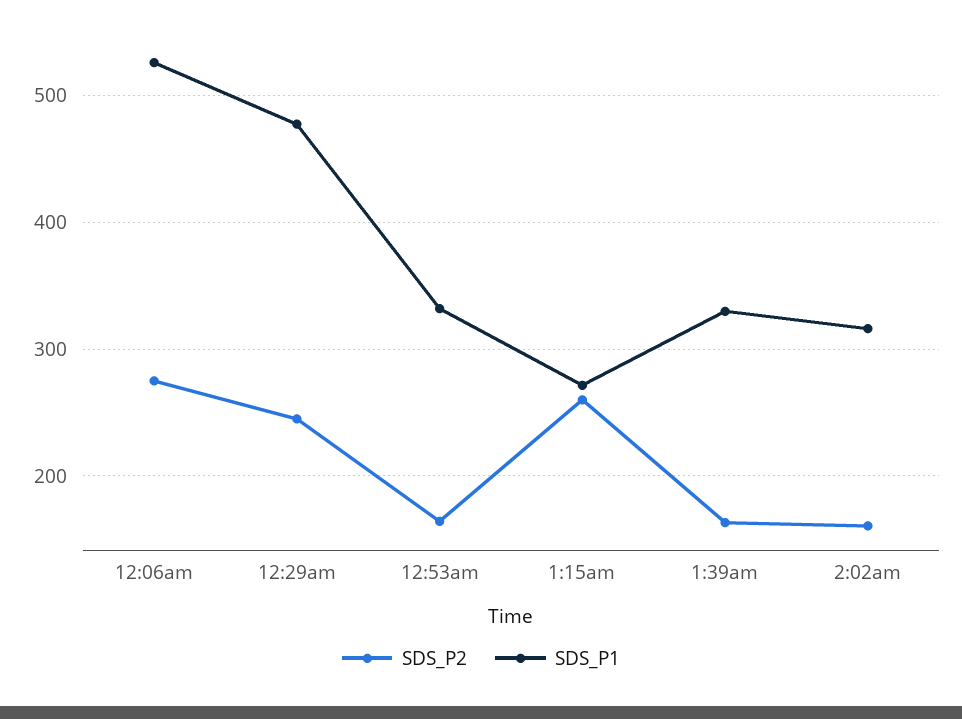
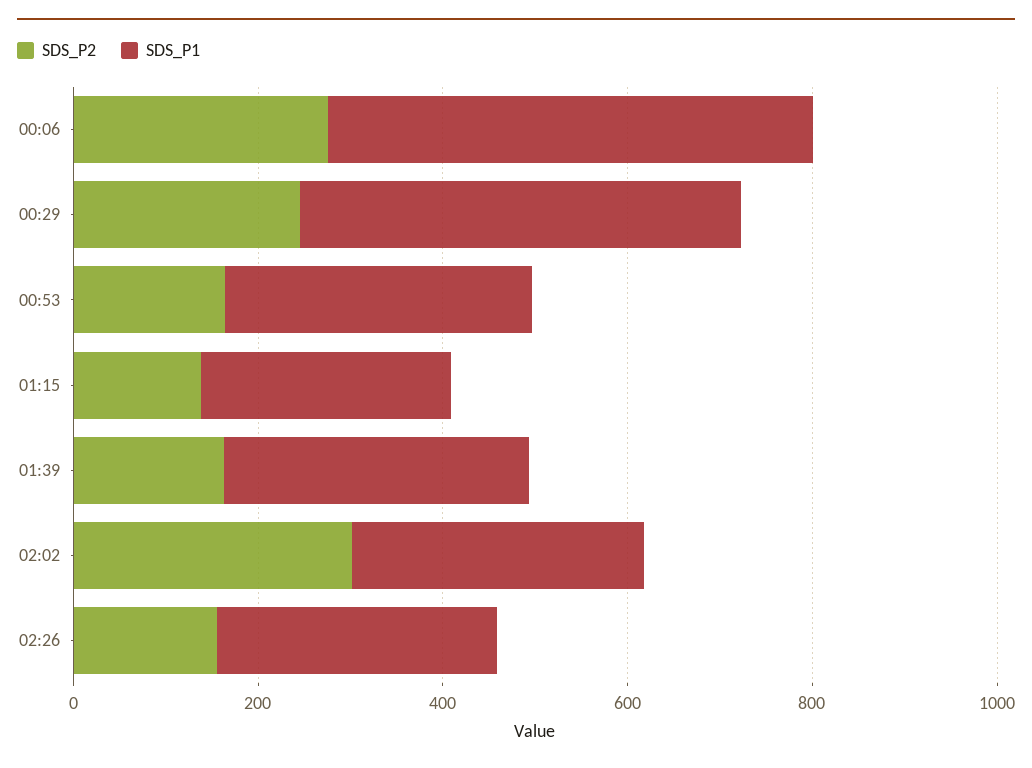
SDS_P2, 1:15am: 260 -> 150
SDS_P2, 2:02am: 160 -> 300
SDS_P2, 02:26: none -> 150
SDS_P1, 02:26: none -> 300

